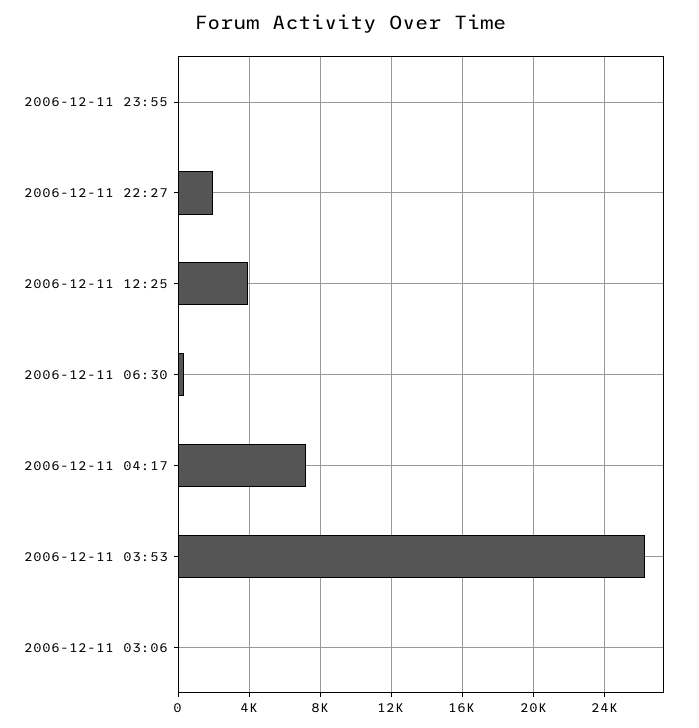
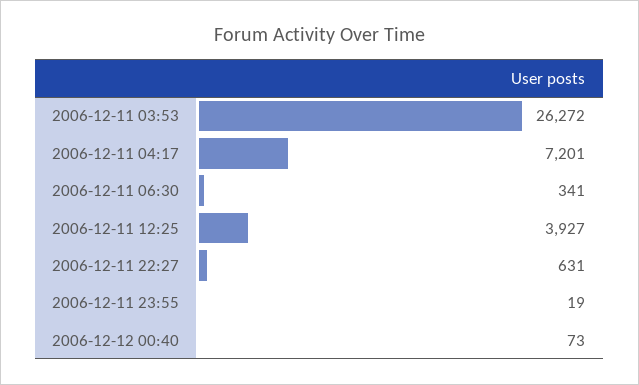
2006-12-11 22:27: 2000 -> 631
2006-12-11 03:06: 0 -> none
2006-12-12 00:40: none -> 73

